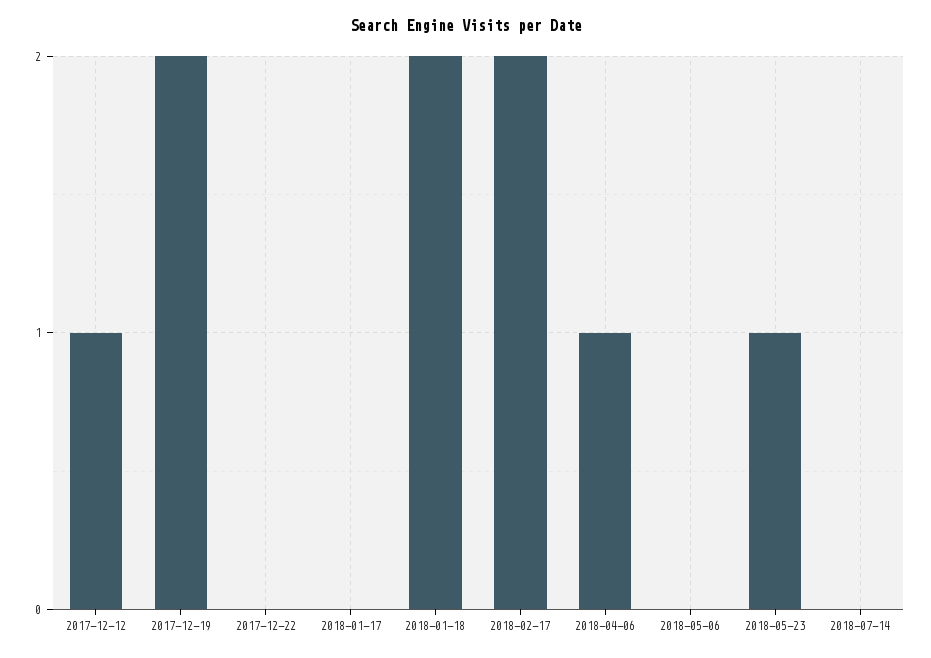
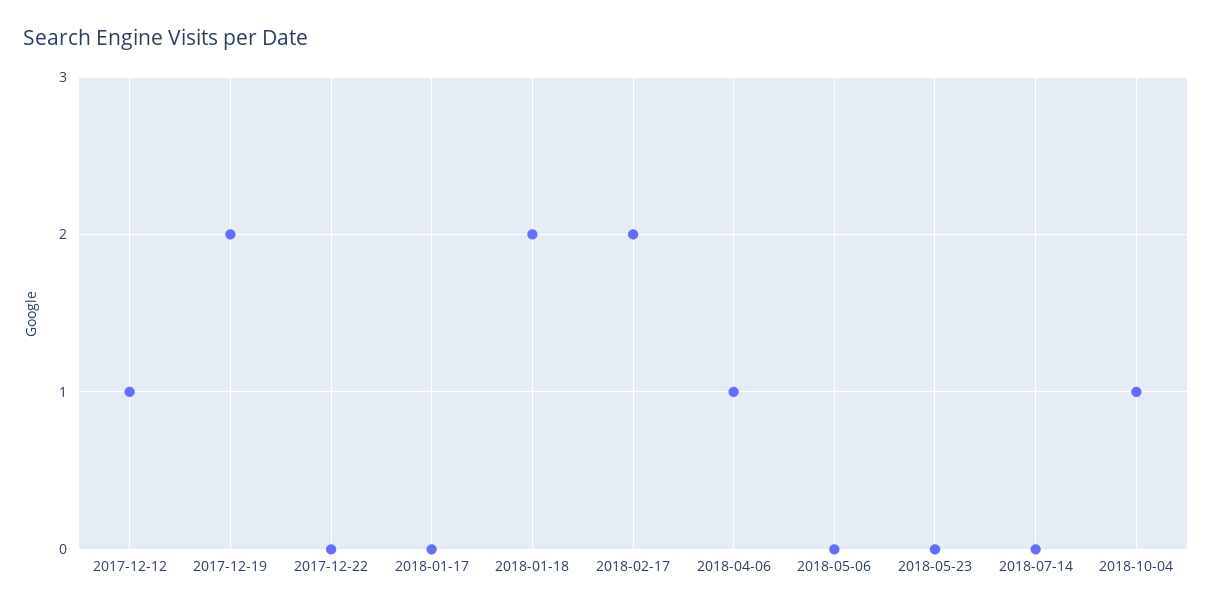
2018-05-23: 1 -> 0
2018-10-04: none -> 1

